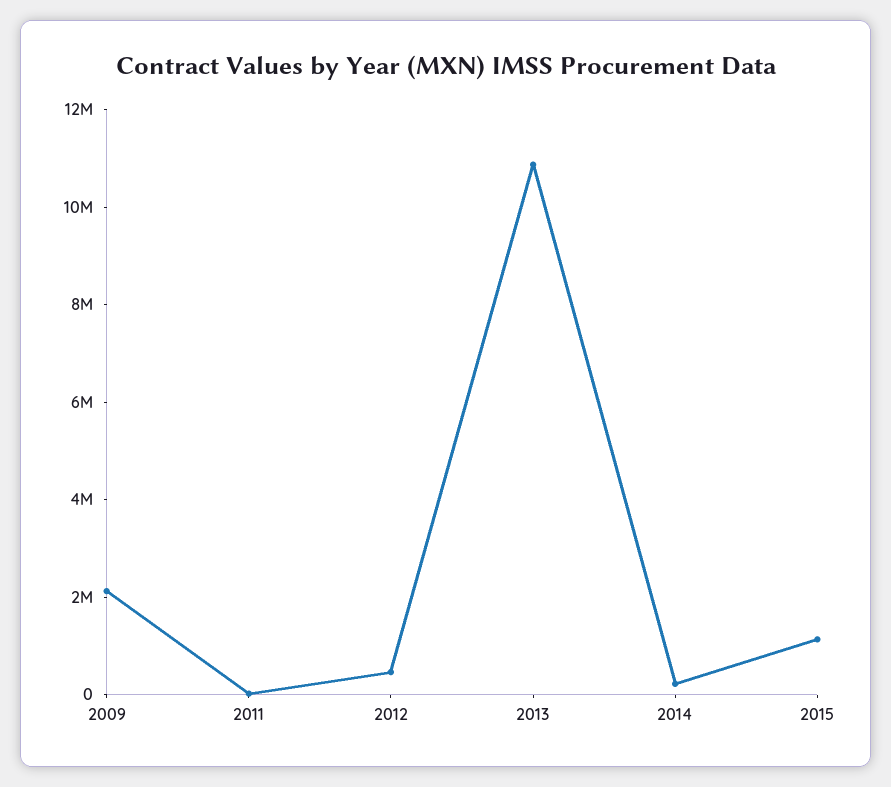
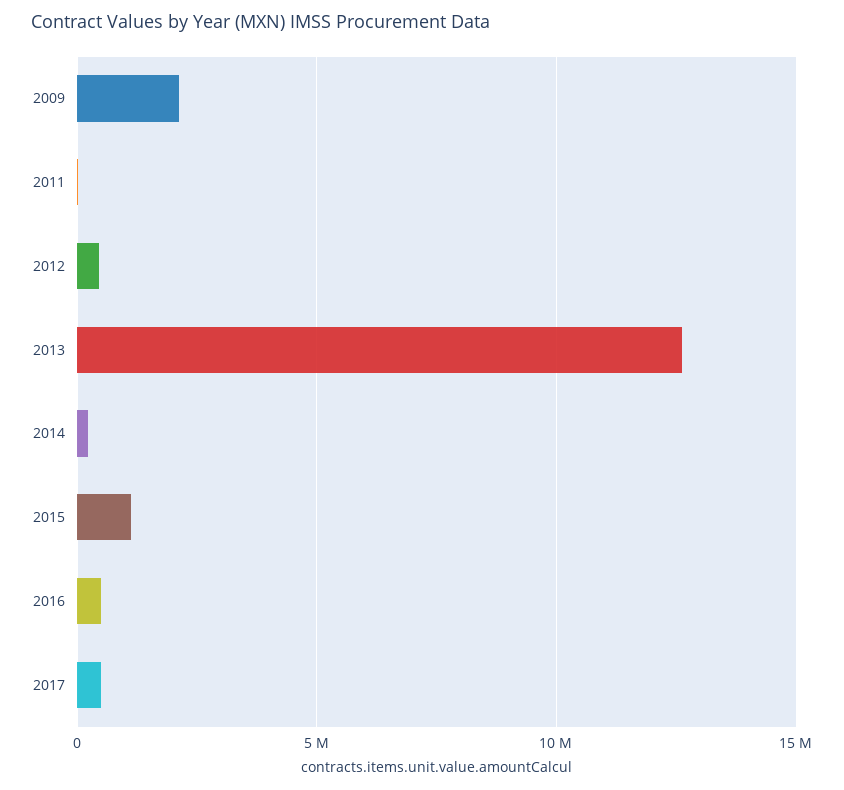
2013: 11000000 -> 12500000
2016: none -> 500000
2017: none -> 500000

